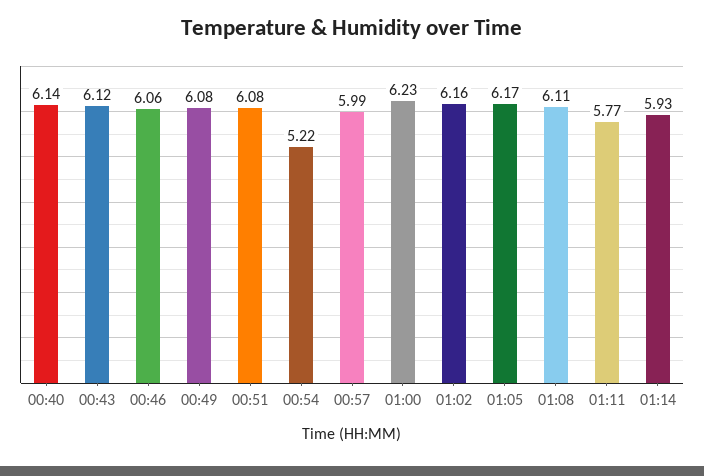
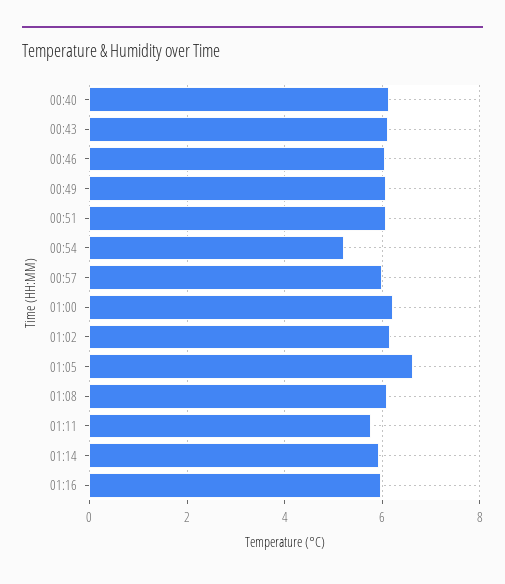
01:05: 6.17 -> 6.6
01:16: none -> 6

